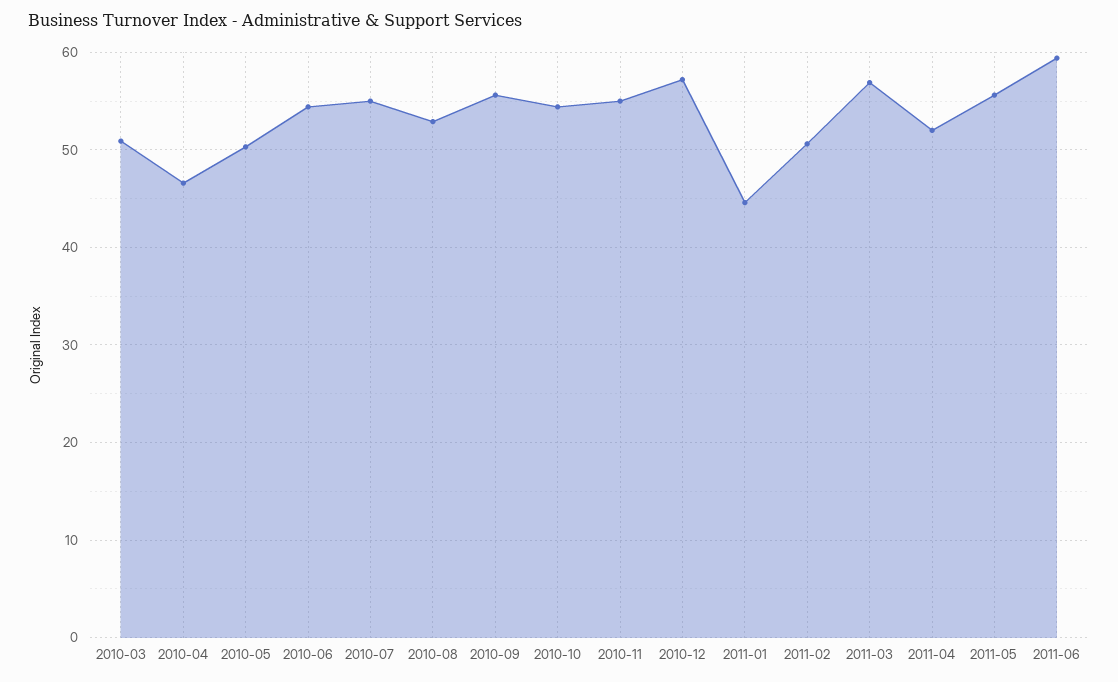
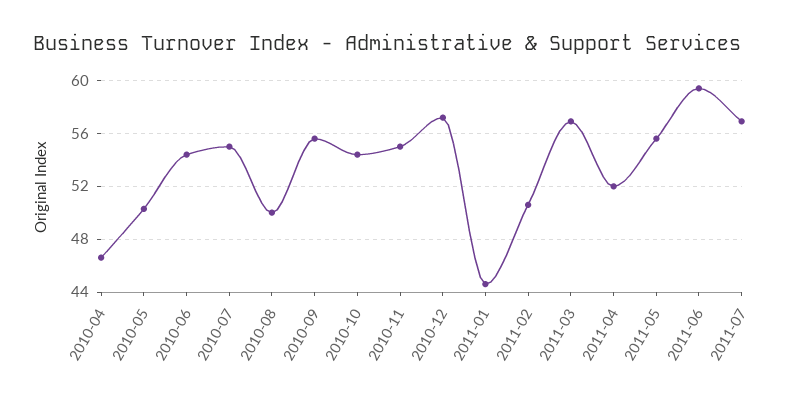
2010-03: 51 -> none
2010-08: 53 -> 50
2011-07: none -> 57

